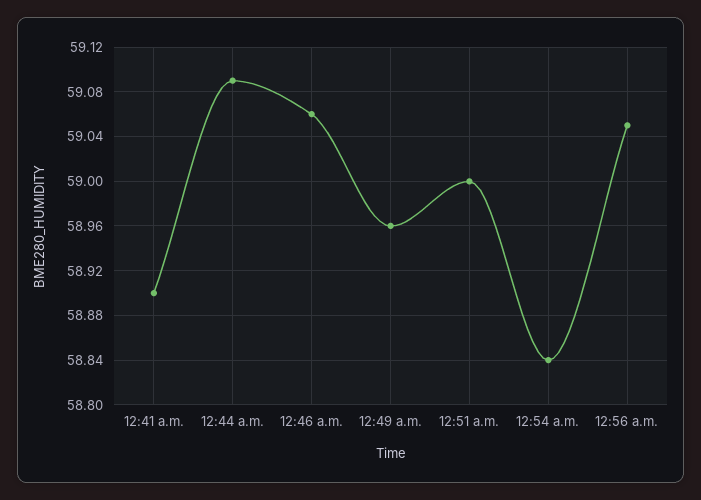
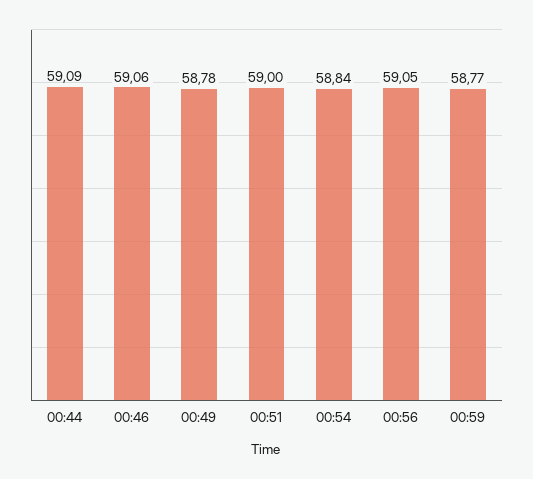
12:41 a.m.: 58.9 -> none
12:49 a.m.: 58.96 -> 58.78
00:59: none -> 58.77

